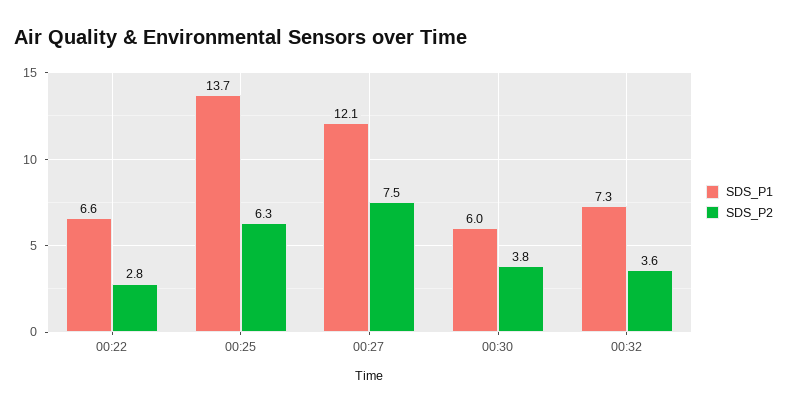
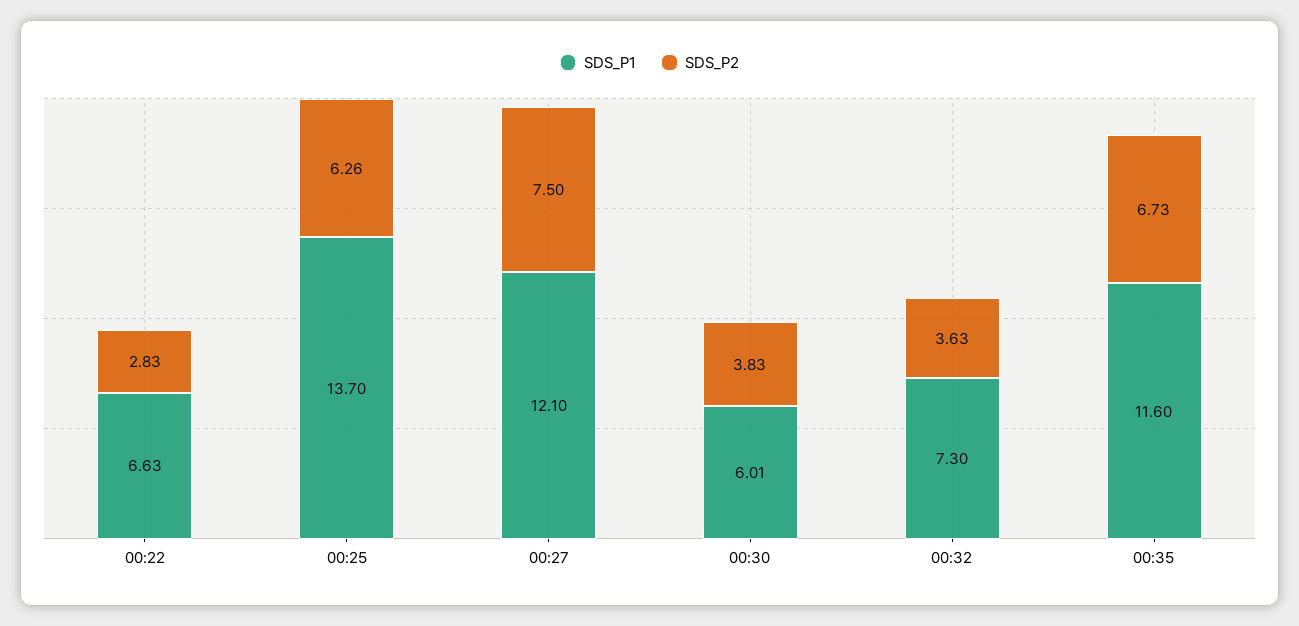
SDS_P1, 00:35: none -> 11.6
SDS_P2, 00:35: none -> 6.73

